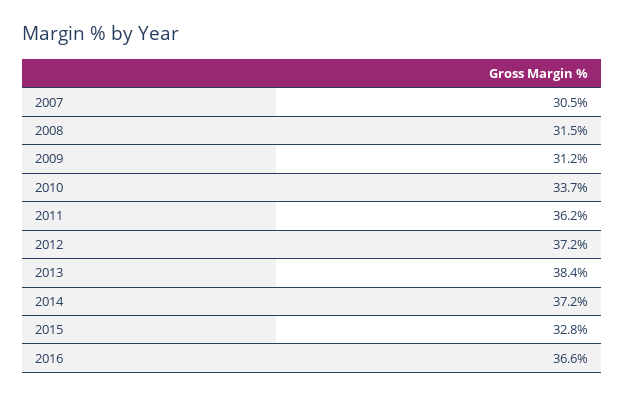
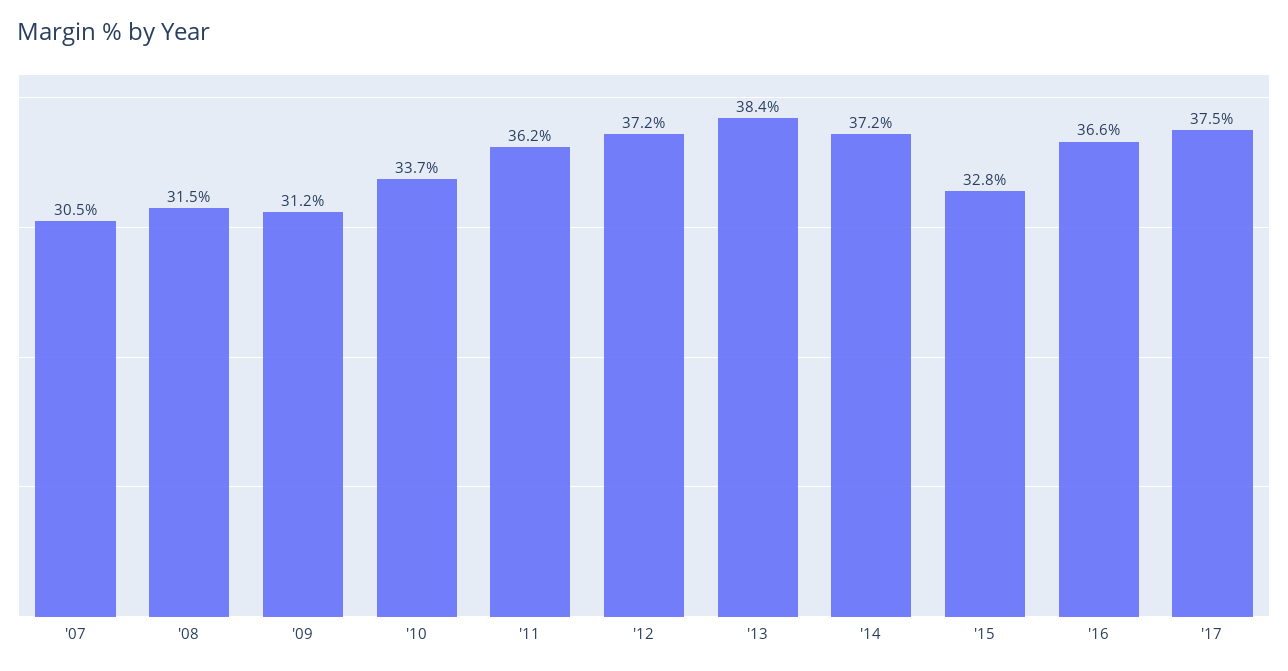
'17: none -> 37.5

